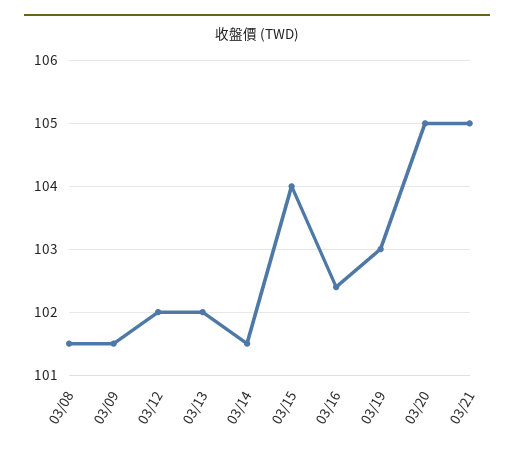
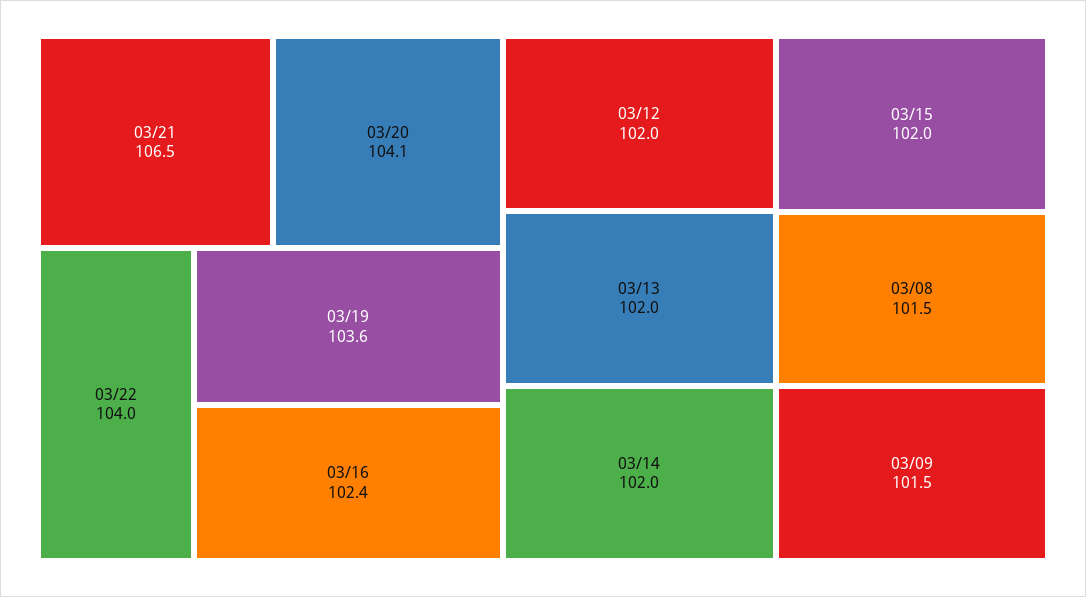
03/14: 101.5 -> 102
03/15: 104 -> 102
03/19: 103 -> 103.6
03/20: 105 -> 104.1
03/21: 105 -> 106.5
03/22: none -> 104

